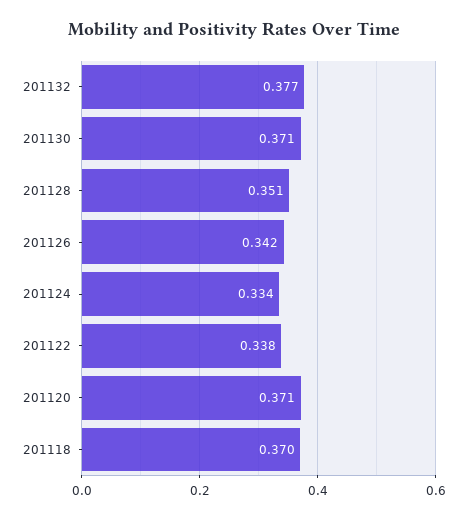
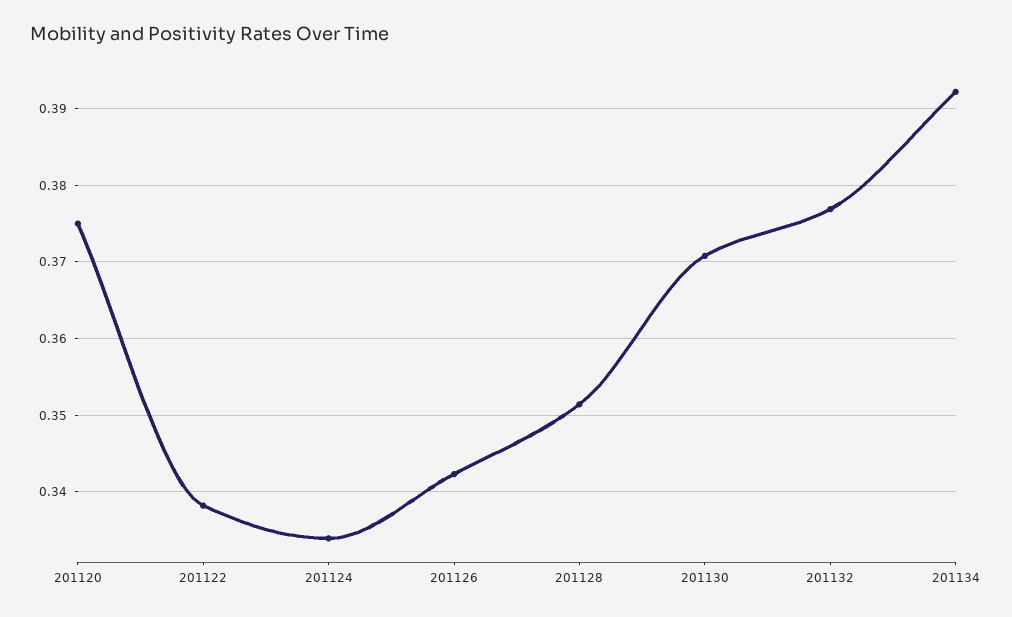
201120: 0.371 -> 0.375
201118: 0.37 -> none
201134: none -> 0.392

